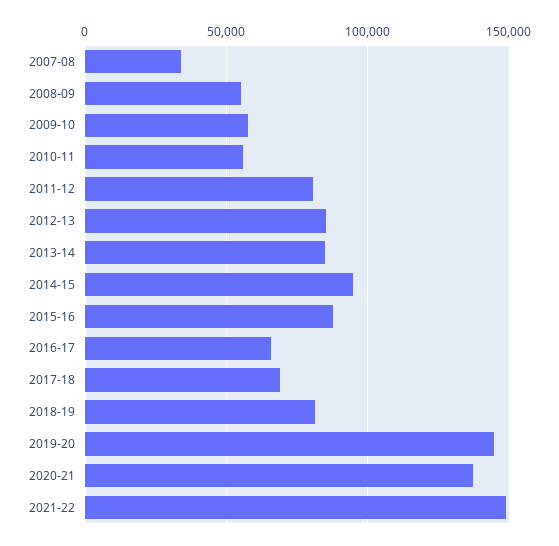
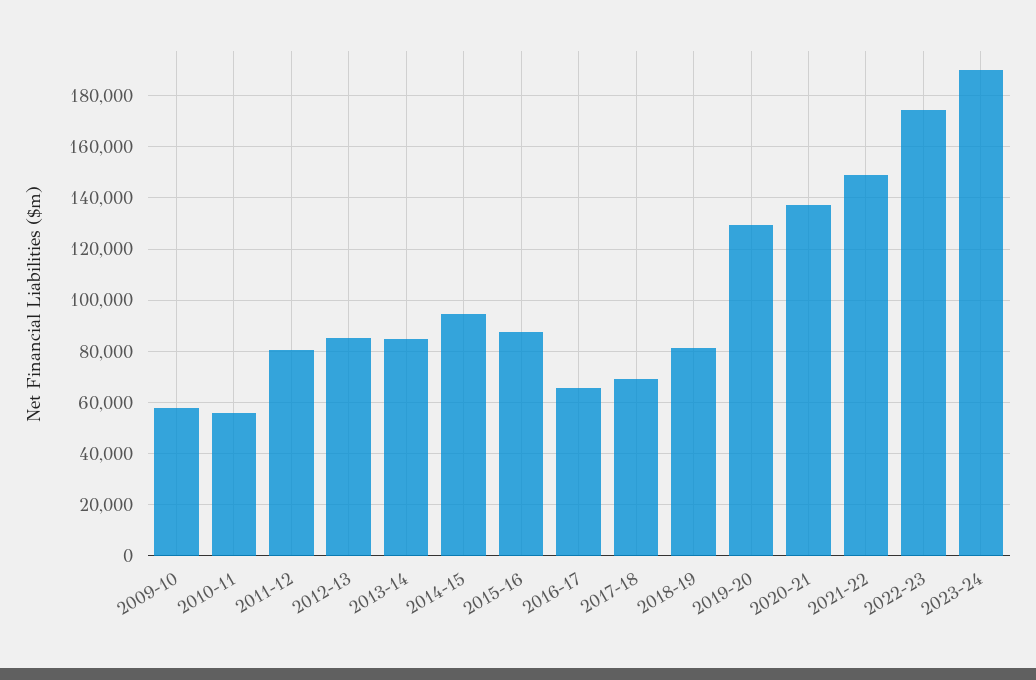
2007-08: 35000 -> none
2008-09: 55000 -> none
2019-20: 145000 -> 130000
2022-23: none -> 175000
2023-24: none -> 190000

